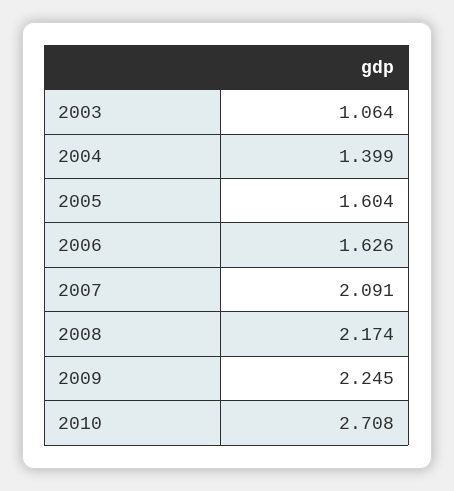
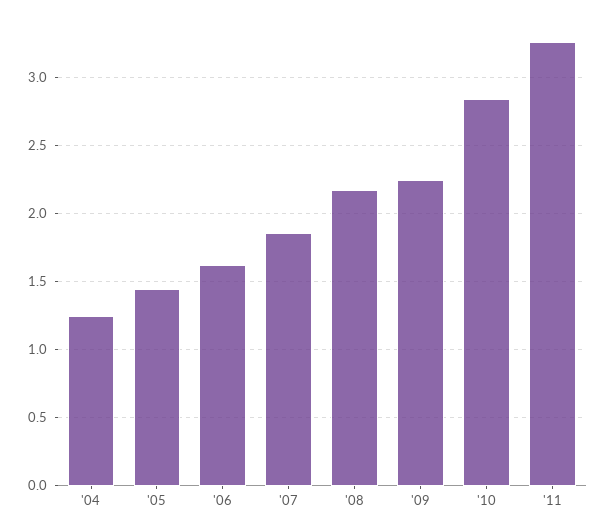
2003: 1.064 -> none
2004: 1.399 -> 1.25
2005: 1.604 -> 1.45
2007: 2.091 -> 1.85
2010: 2.708 -> 2.85
'11: none -> 3.25

